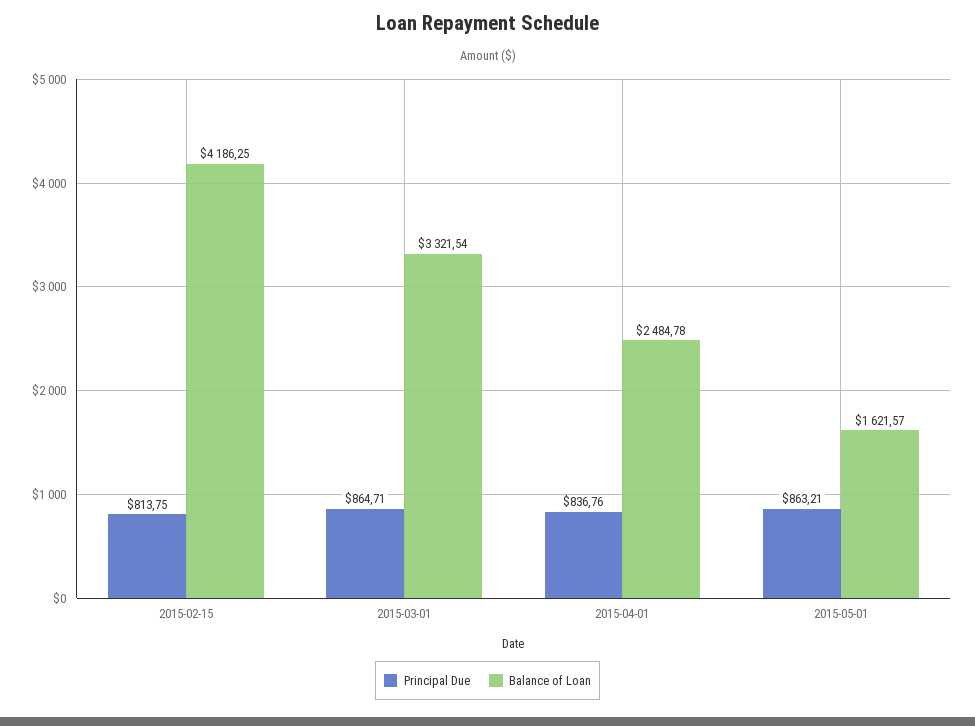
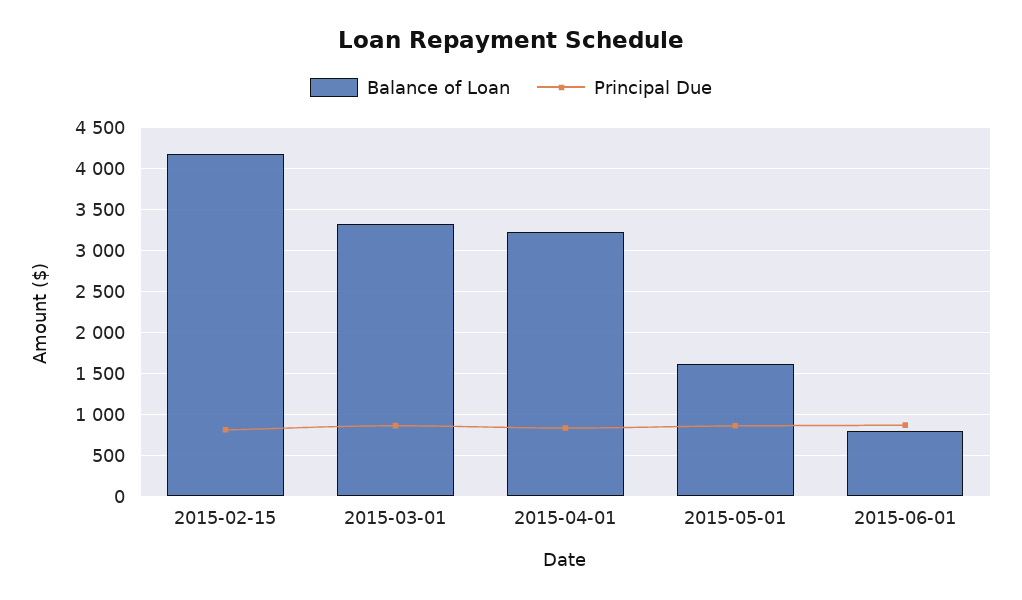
Balance of Loan, 2015-04-01: 2484.78 -> 3200
Balance of Loan, 2015-06-01: none -> 800
Principal Due, 2015-06-01: none -> 900

